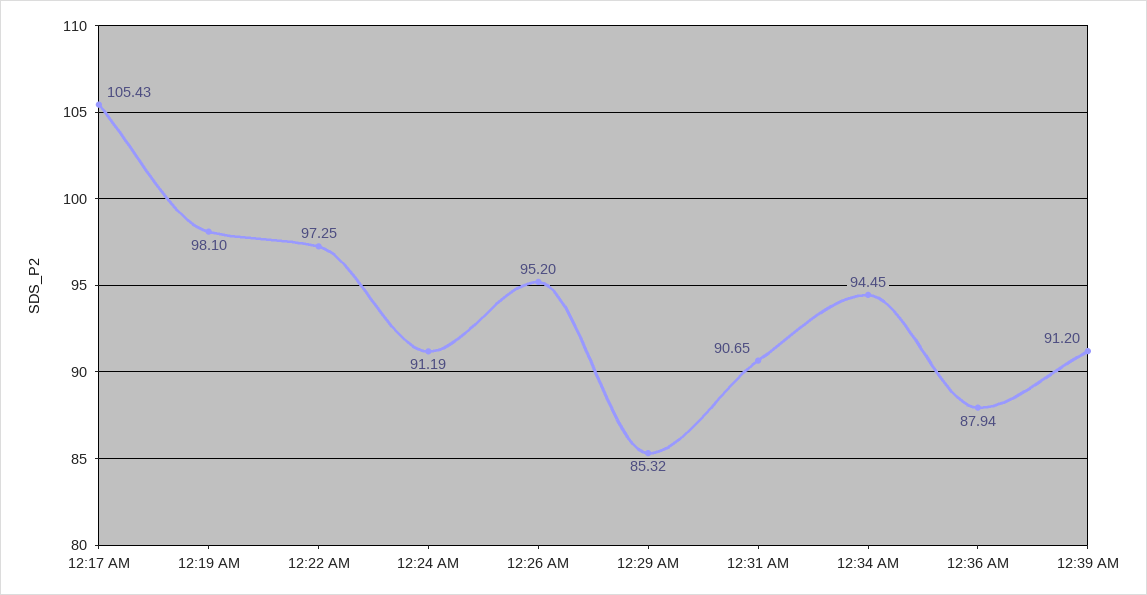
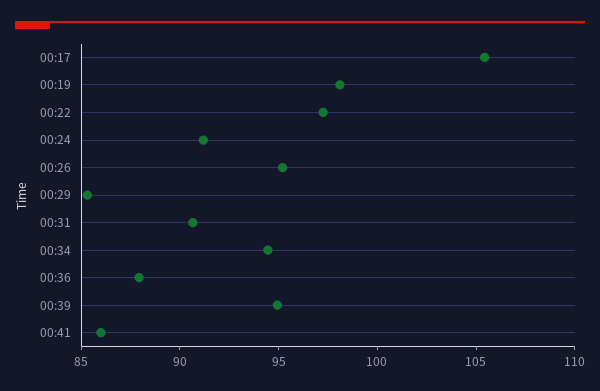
12:39 AM: 91.2 -> 95
00:41: none -> 86

